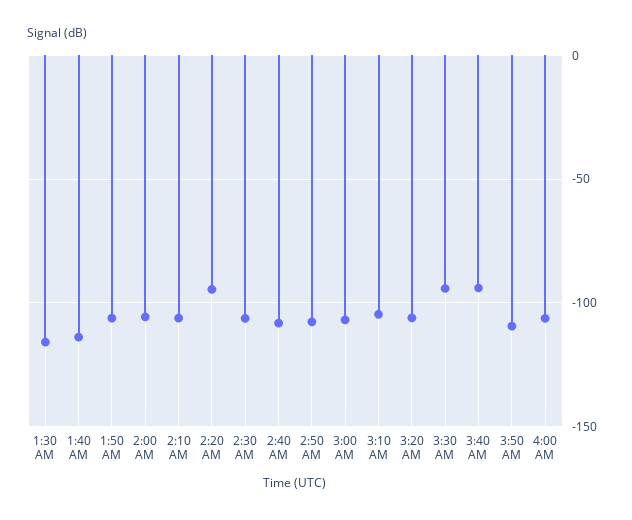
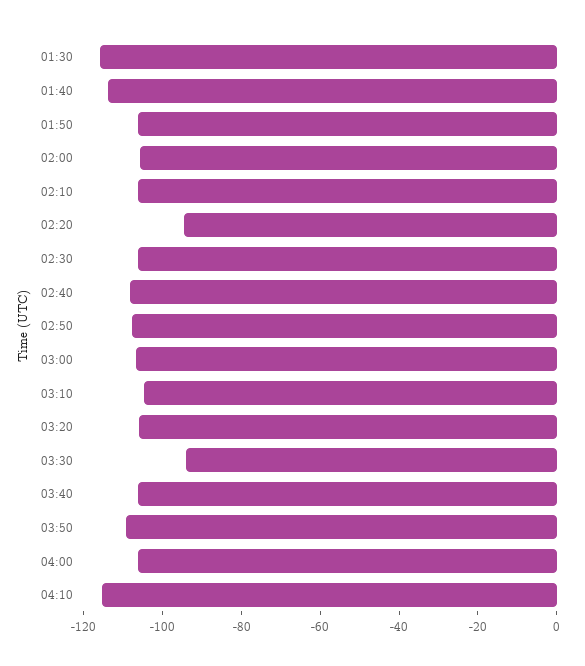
3:40 AM: -95 -> -105
04:10: none -> -115

